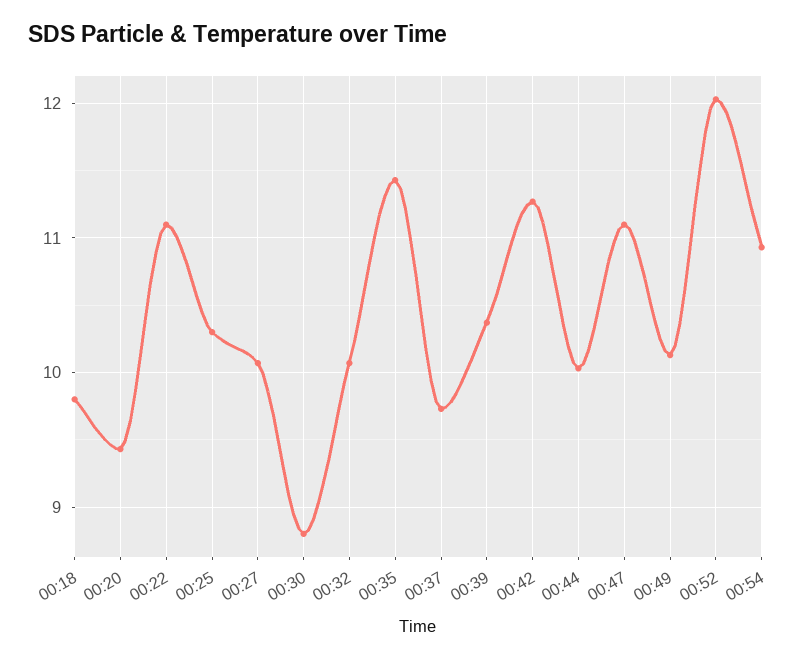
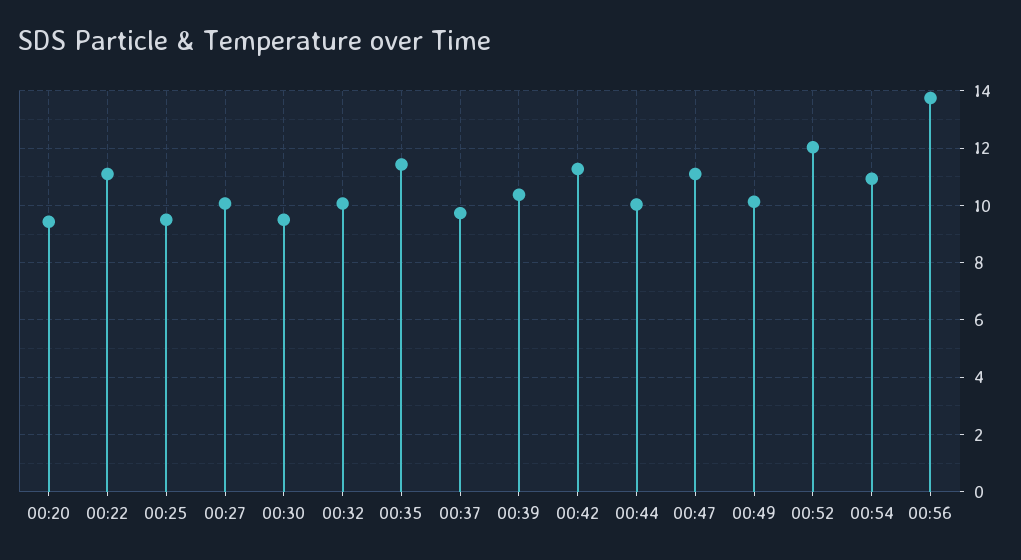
00:18: 9.8 -> none
00:25: 10.3 -> 9.5
00:30: 8.8 -> 9.5
00:56: none -> 13.75

